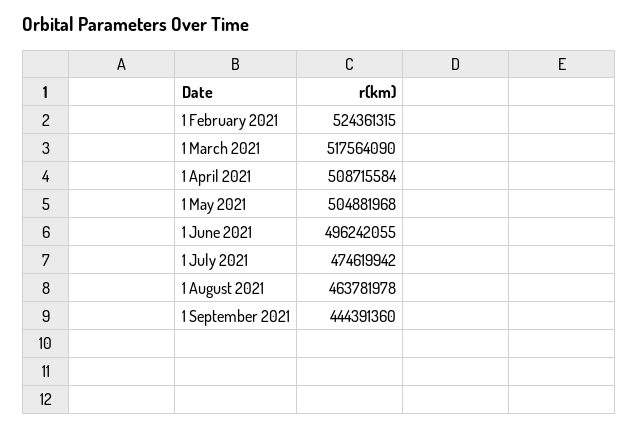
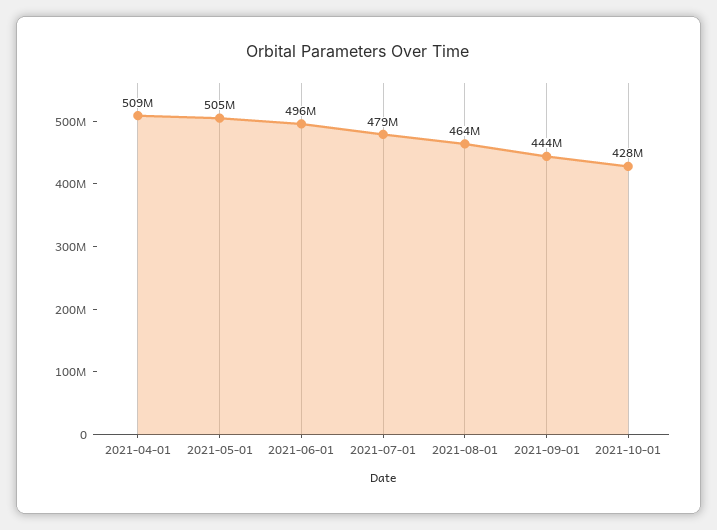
1 February 2021: 524361315 -> none
1 March 2021: 517564090 -> none
1 July 2021: 474619942 -> 479000000
2021-10-01: none -> 428000000

